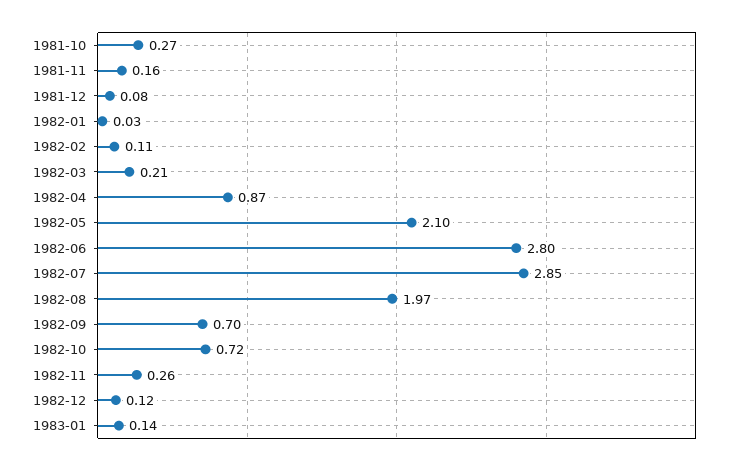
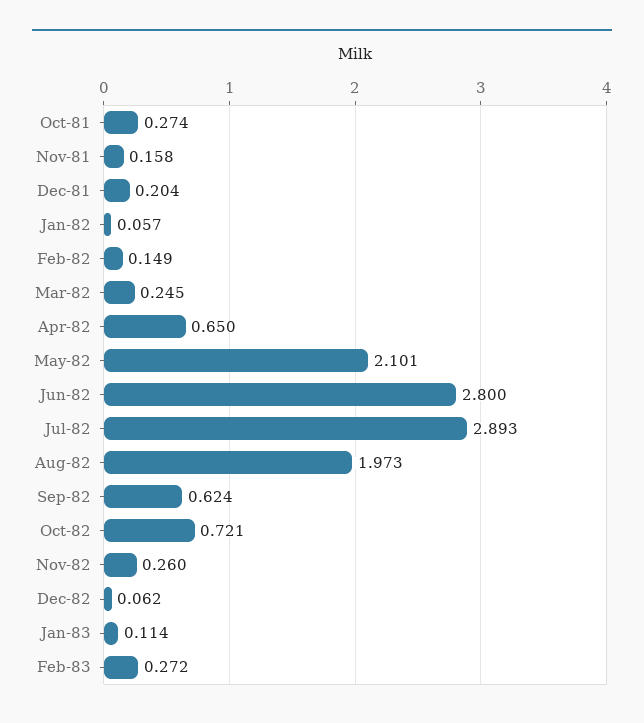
1981-12: 0.08 -> 0.204
1982-01: 0.03 -> 0.057
1982-02: 0.11 -> 0.149
1982-03: 0.21 -> 0.245
1982-04: 0.87 -> 0.65
1982-07: 2.85 -> 2.893
1982-09: 0.7 -> 0.624
1982-12: 0.12 -> 0.062
1983-01: 0.14 -> 0.114
Feb-83: none -> 0.272

